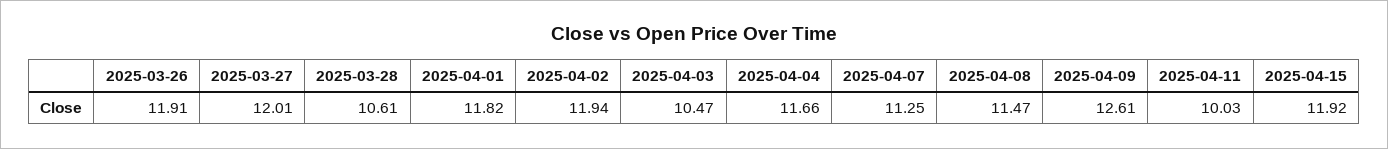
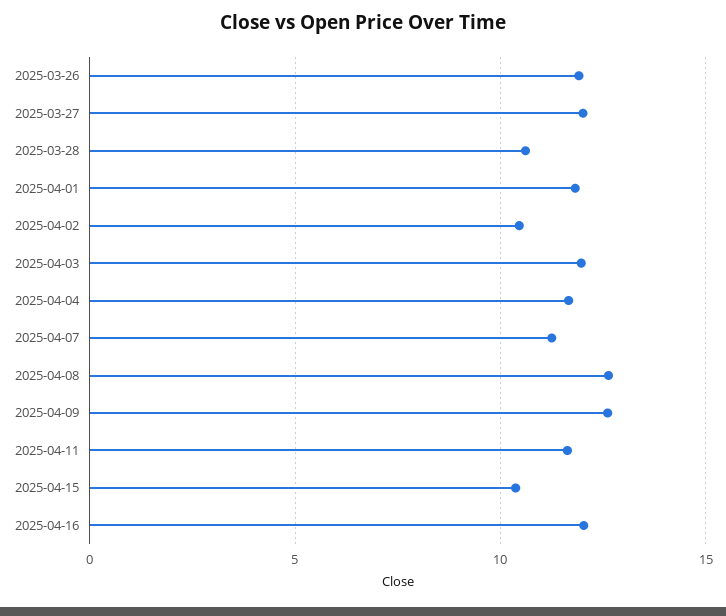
2025-04-02: 11.94 -> 10.5
2025-04-03: 10.47 -> 12
2025-04-08: 11.47 -> 12.5
2025-04-11: 10.03 -> 11.5
2025-04-15: 11.92 -> 10.5
2025-04-16: none -> 12

